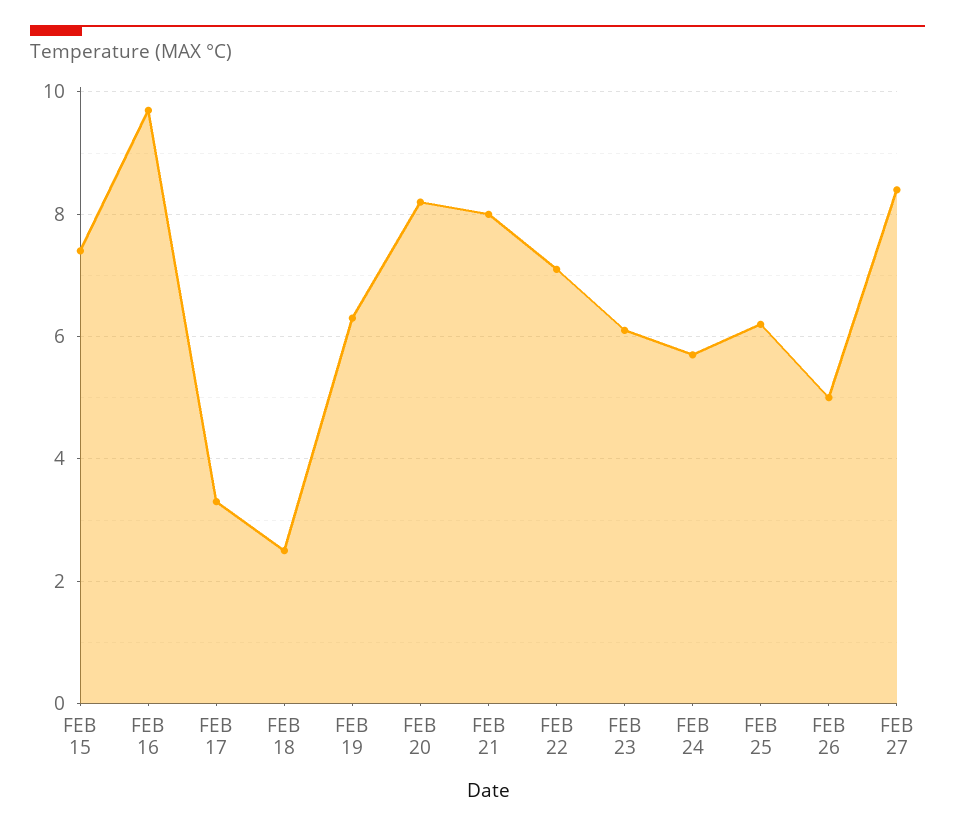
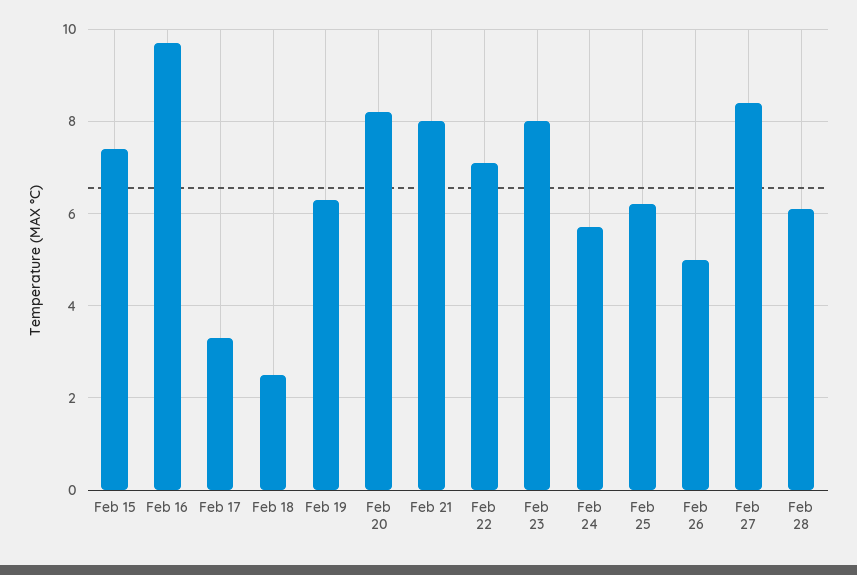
FEB 23: 6 -> 8
Feb 28: none -> 6

